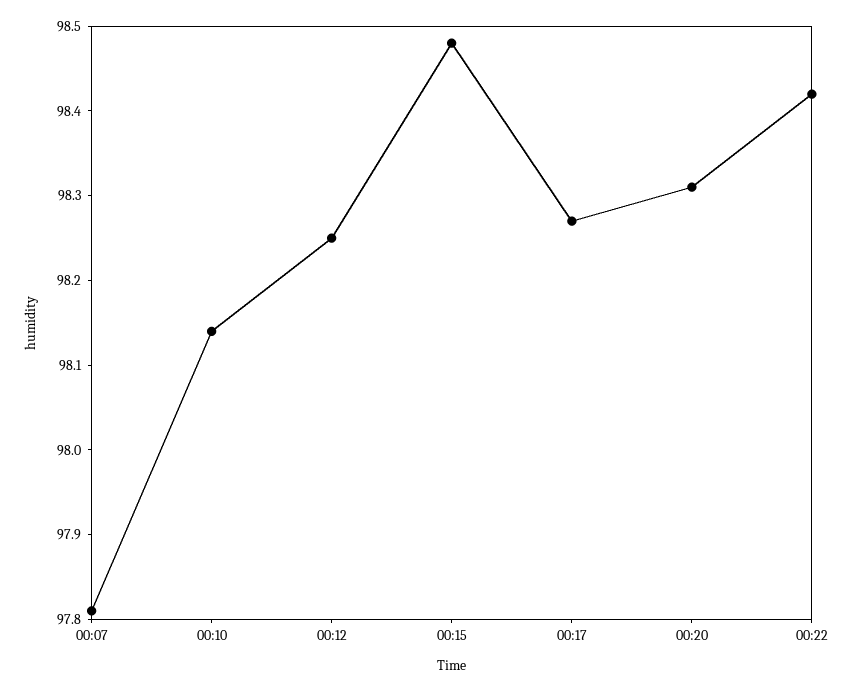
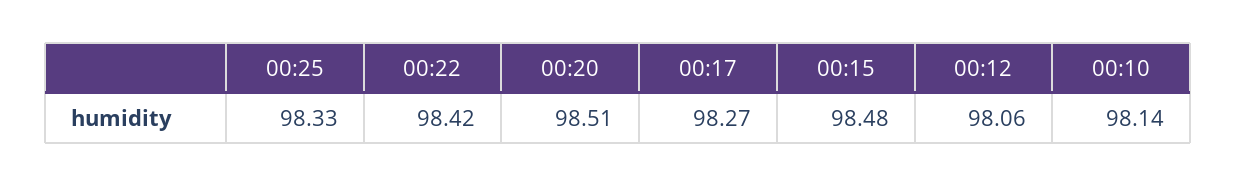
00:07: 97.81 -> none
00:12: 98.25 -> 98.06
00:20: 98.31 -> 98.51
00:25: none -> 98.33

